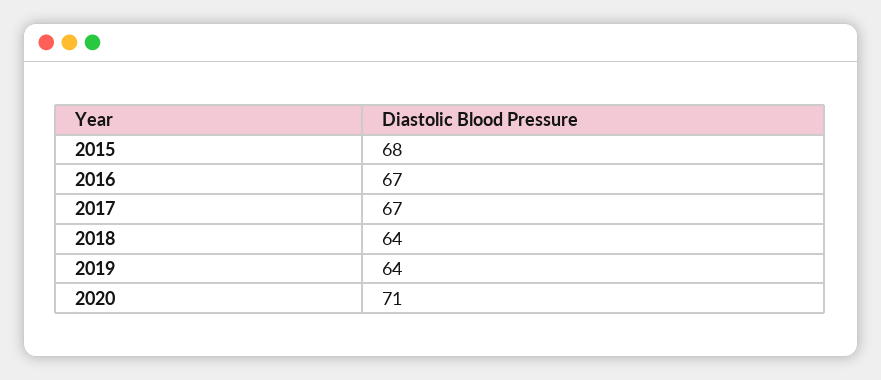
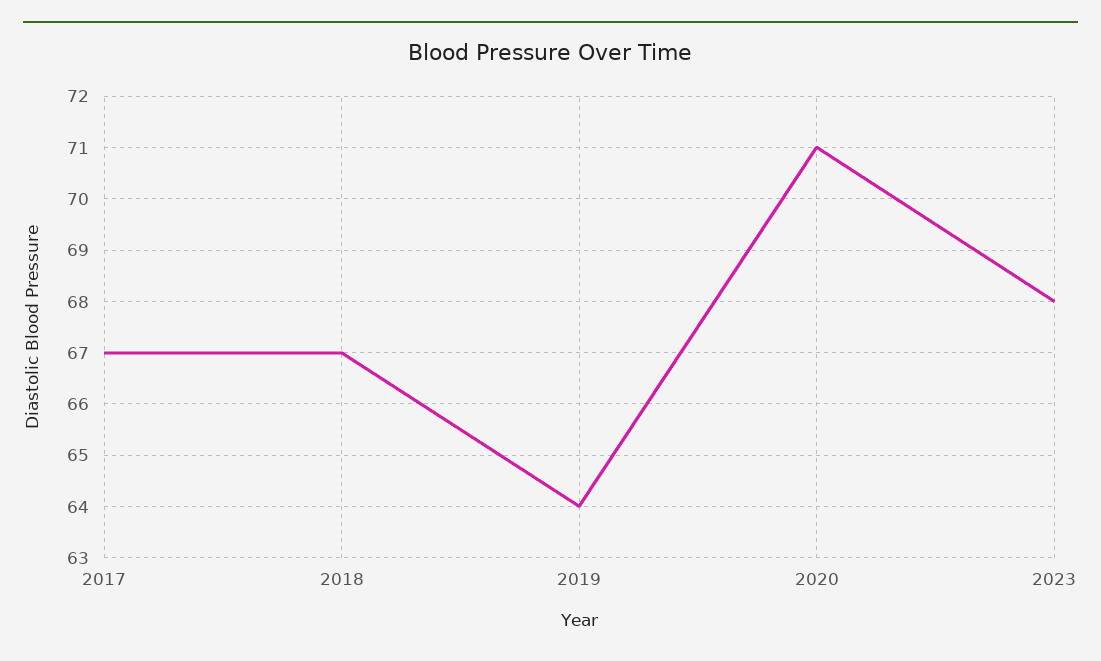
2015: 68 -> none
2016: 67 -> none
2018: 64 -> 67
2023: none -> 68

